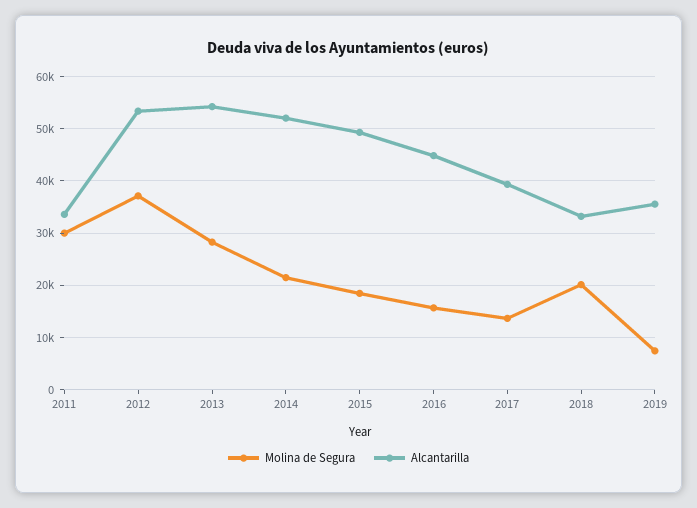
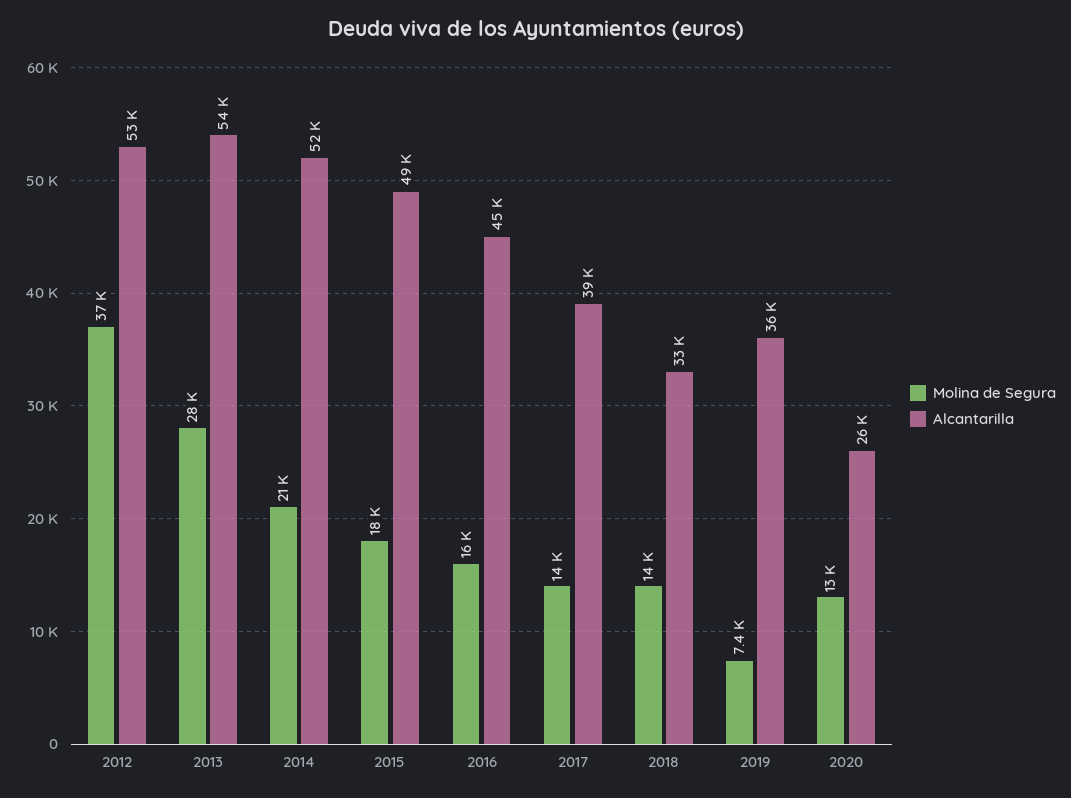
Molina de Segura, 2011: 30000 -> none
Alcantarilla, 2011: 34000 -> none
Molina de Segura, 2018: 20000 -> 14000
Molina de Segura, 2020: none -> 13000
Alcantarilla, 2020: none -> 26000

